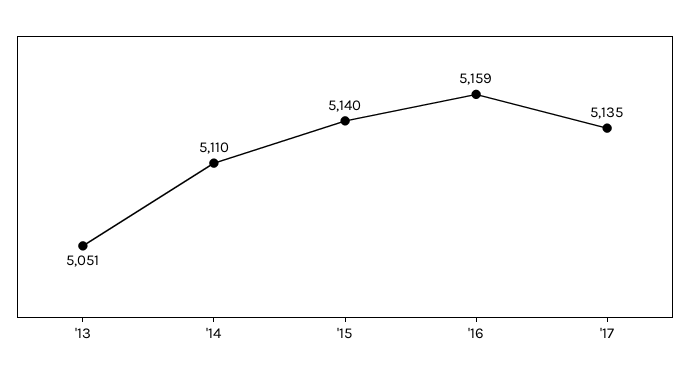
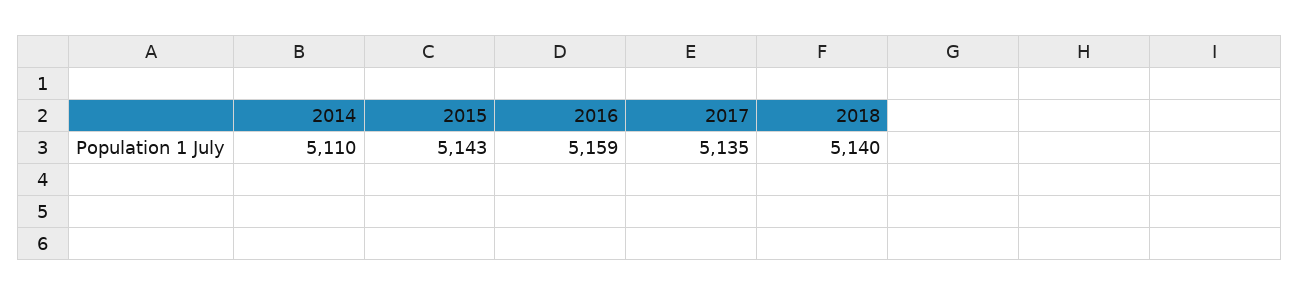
'13: 5051 -> none
'15: 5140 -> 5143
2018: none -> 5140

